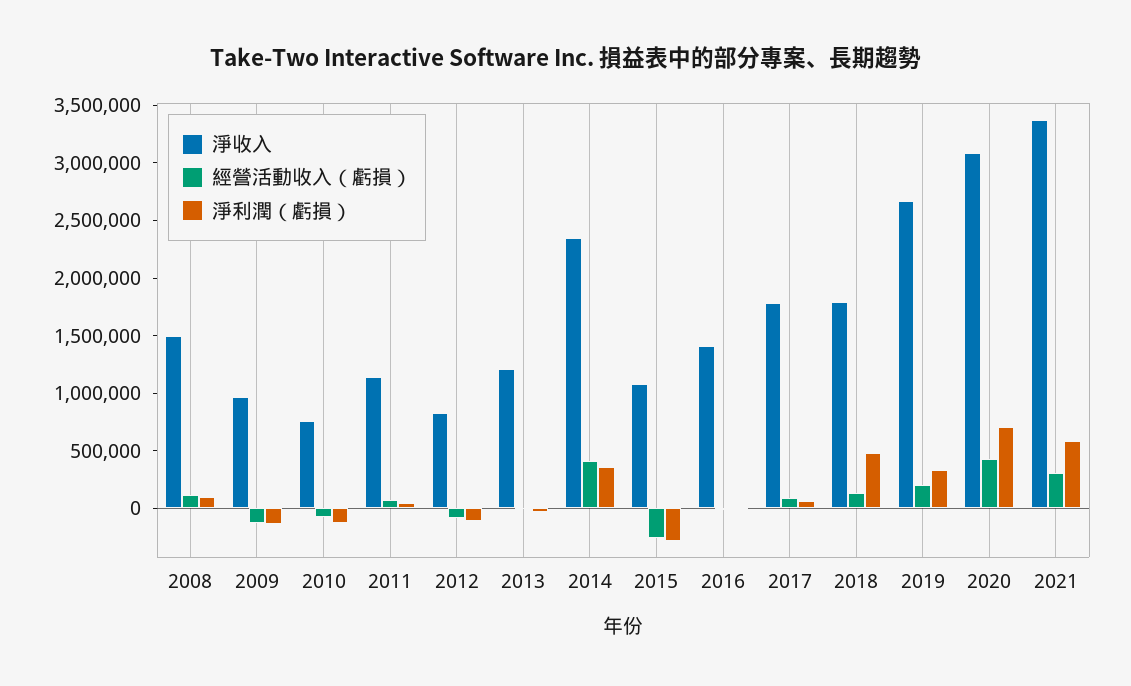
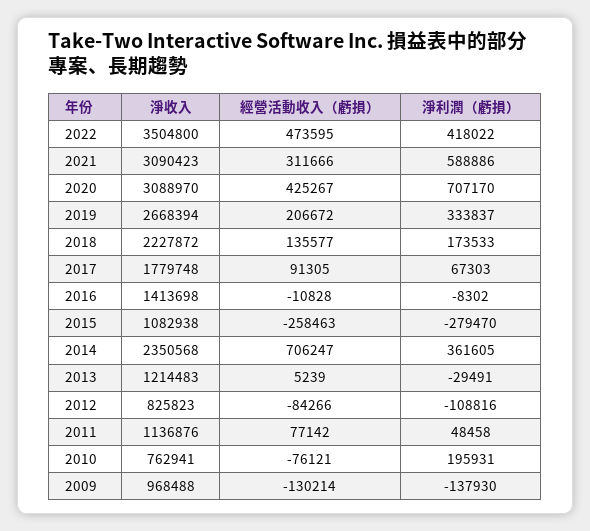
淨收入, 2008: 1500000 -> none
經營活動收入（虧損）, 2008: 100000 -> none
淨利潤（虧損）, 2008: 100000 -> none
淨利潤（虧損）, 2010: -100000 -> 195931
經營活動收入（虧損）, 2014: 400000 -> 706247
淨收入, 2018: 1800000 -> 2227872
淨利潤（虧損）, 2018: 500000 -> 173533
淨收入, 2021: 3400000 -> 3090423
淨收入, 2022: none -> 3504800
經營活動收入（虧損）, 2022: none -> 473595
淨利潤（虧損）, 2022: none -> 418022

